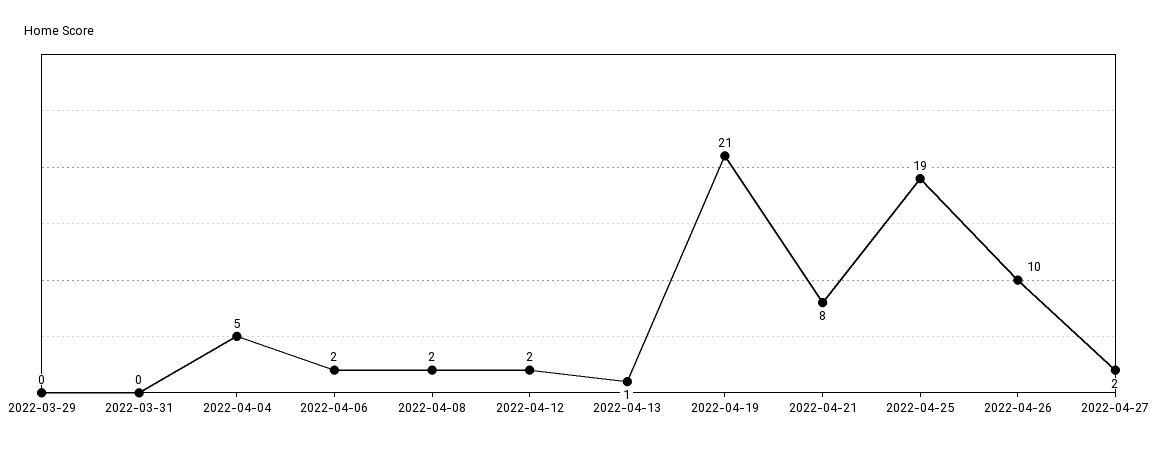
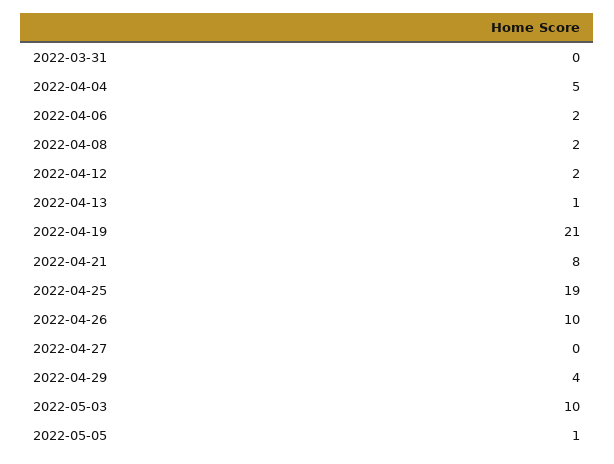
2022-03-29: 0 -> none
2022-04-27: 2 -> 0
2022-04-29: none -> 4
2022-05-03: none -> 10
2022-05-05: none -> 1

